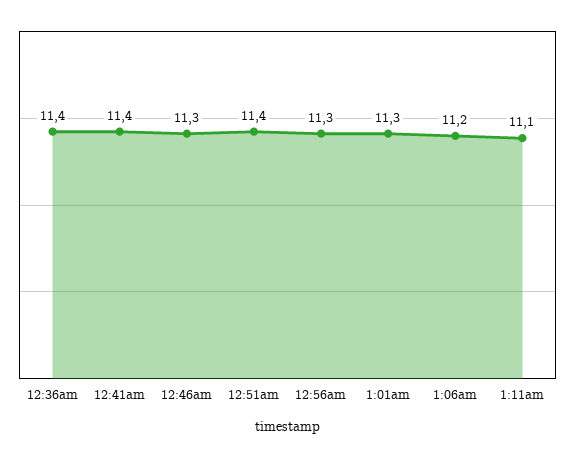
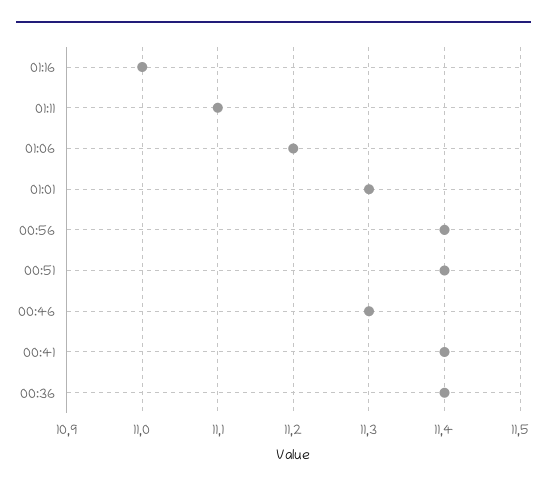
12:56am: 11.3 -> 11.4
01:16: none -> 11

